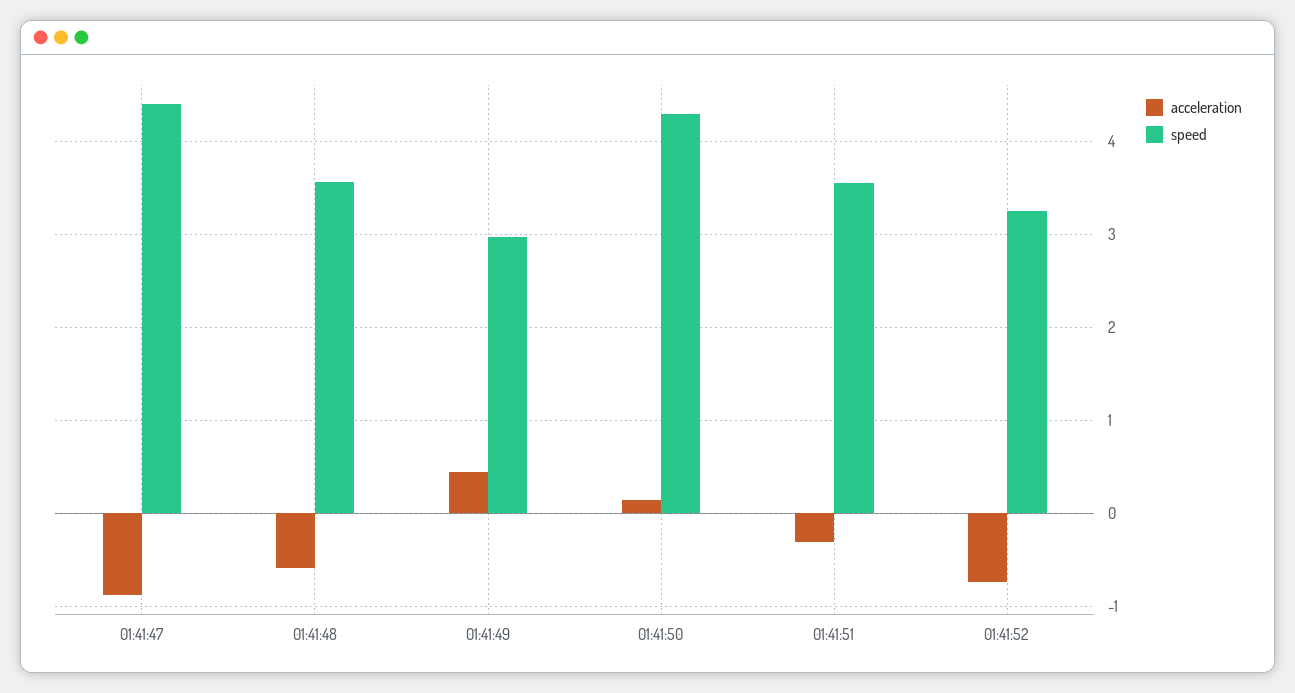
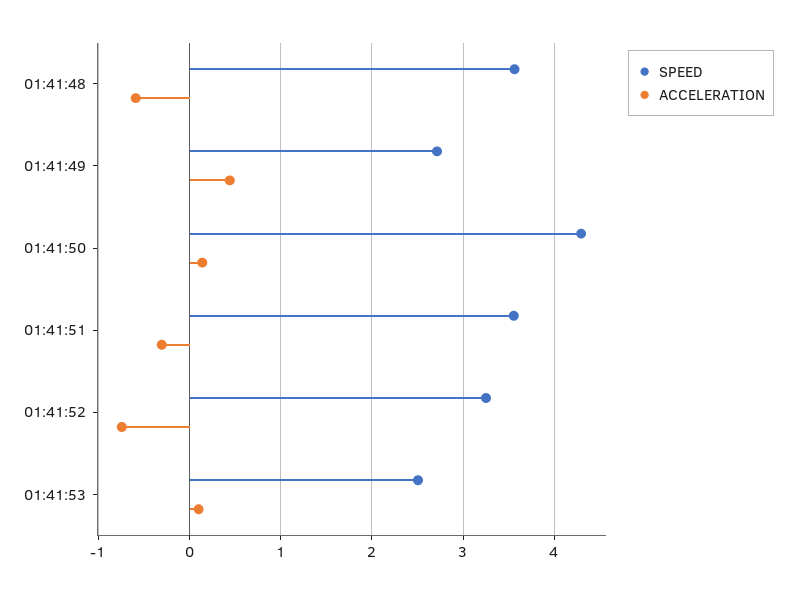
acceleration, 01:41:47: -0.9 -> none
speed, 01:41:47: 4.4 -> none
speed, 01:41:49: 3 -> 2.7
speed, 01:41:53: none -> 2.5
acceleration, 01:41:53: none -> 0.1

